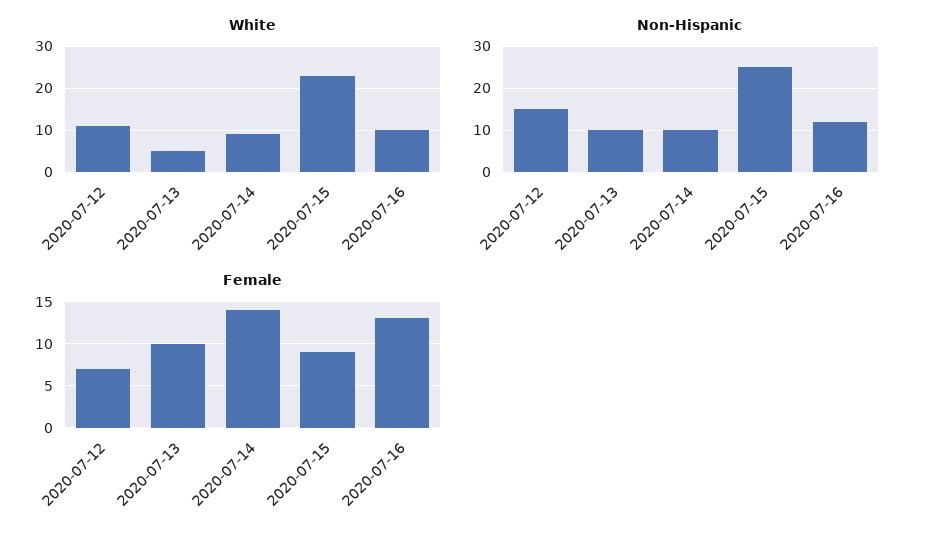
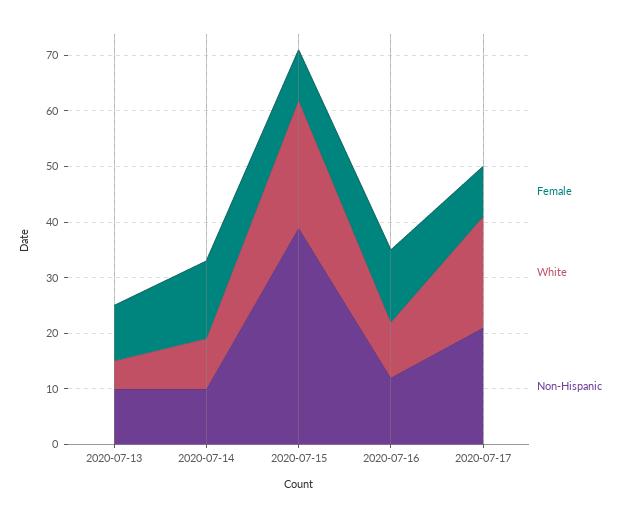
White, 2020-07-12: 10 -> none
Non-Hispanic, 2020-07-12: 15 -> none
Non-Hispanic, 2020-07-15: 25 -> 40
Female, 2020-07-12: 7 -> none
Female, 2020-07-17: none -> 10
White, 2020-07-17: none -> 20
Non-Hispanic, 2020-07-17: none -> 20

